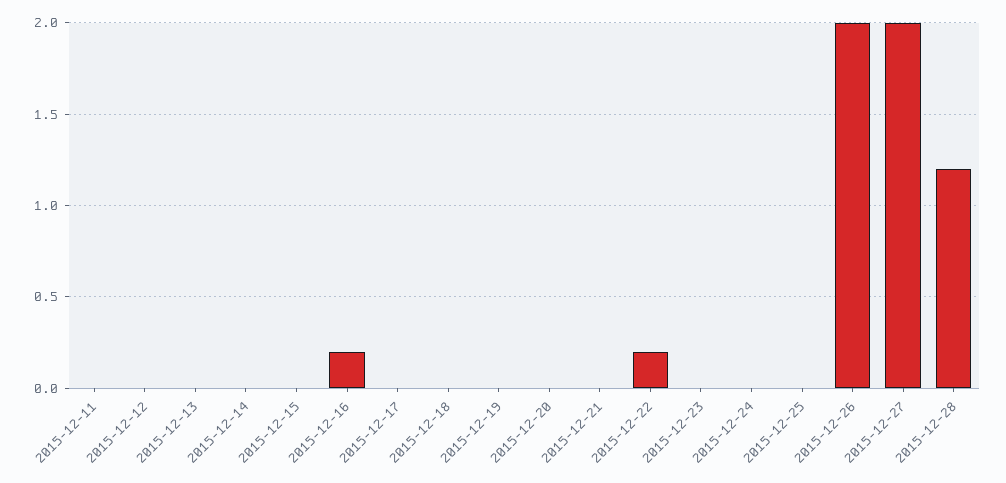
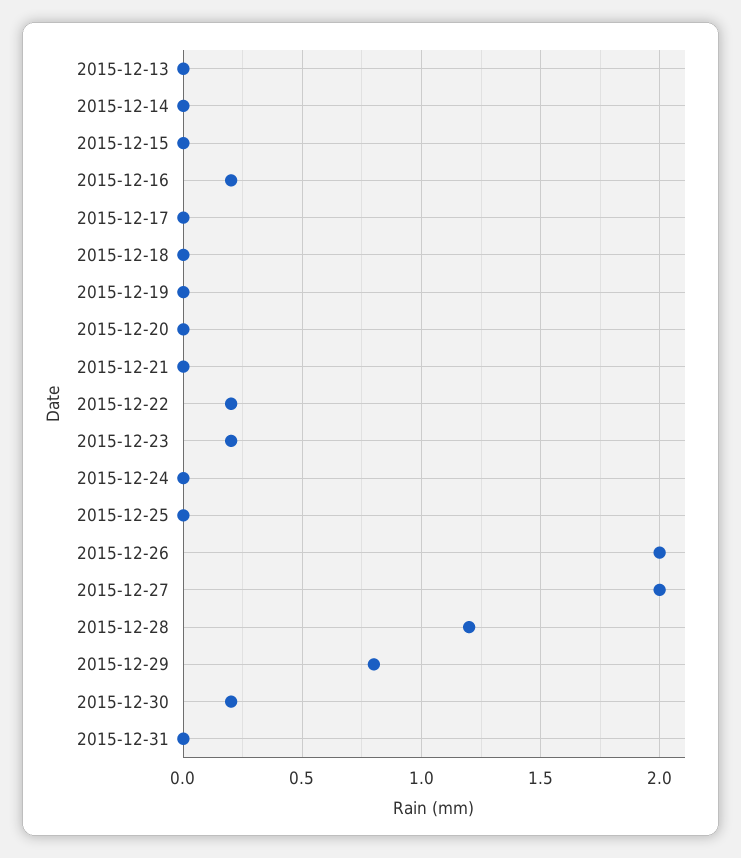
2015-12-11: 0 -> none
2015-12-12: 0 -> none
2015-12-23: 0 -> 0.2
2015-12-29: none -> 0.8
2015-12-30: none -> 0.2
2015-12-31: none -> 0

